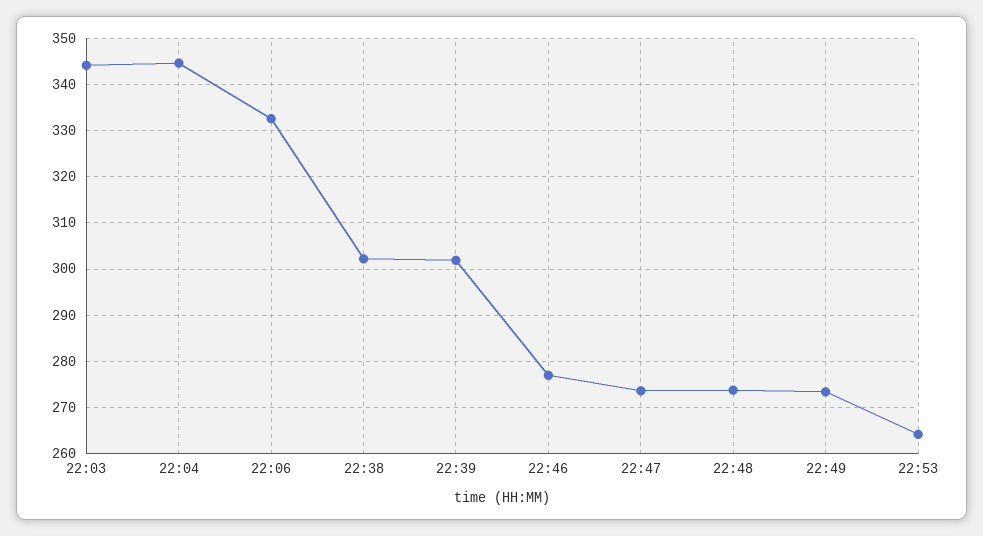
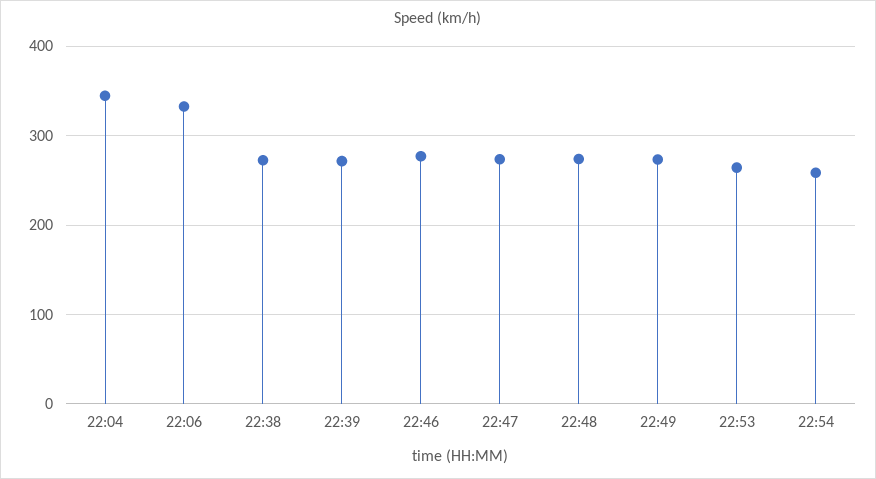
22:03: 344 -> none
22:38: 302 -> 270
22:39: 302 -> 270
22:54: none -> 260

